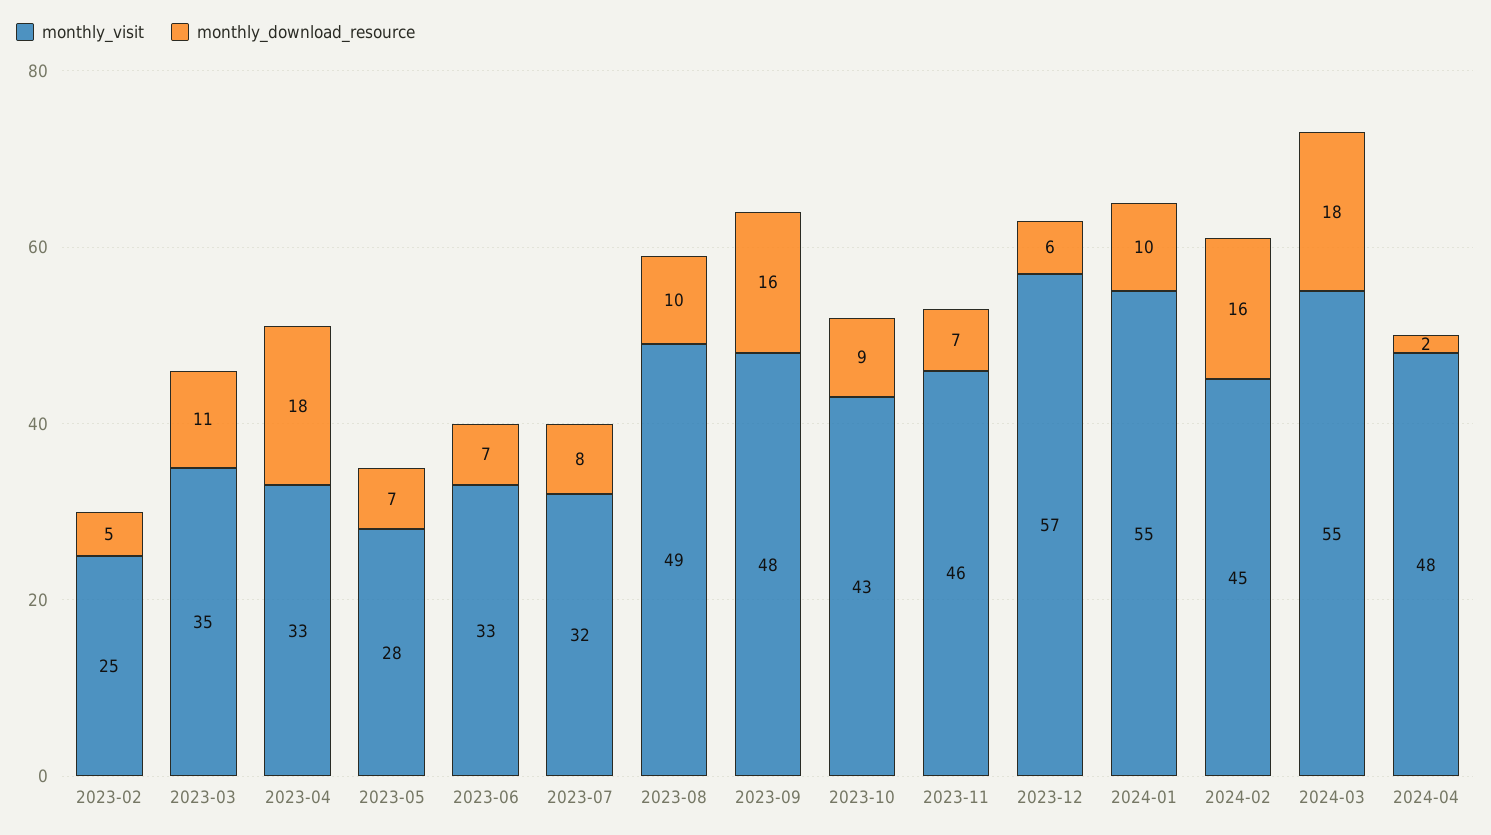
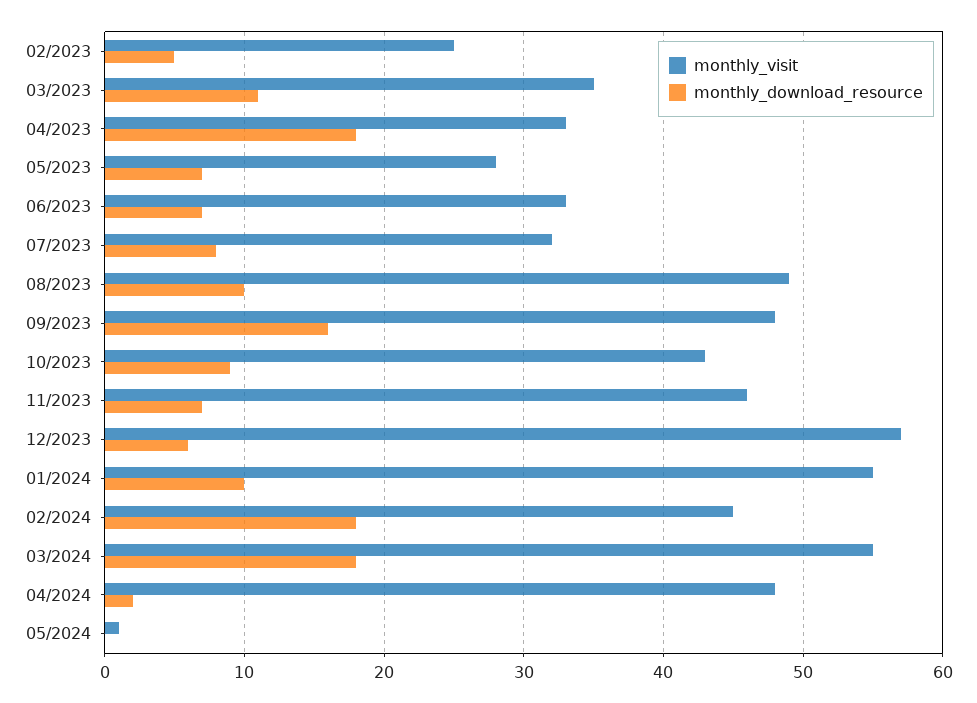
monthly_download_resource, 2024-02: 16 -> 18
monthly_visit, 05/2024: none -> 1
monthly_download_resource, 05/2024: none -> 0

